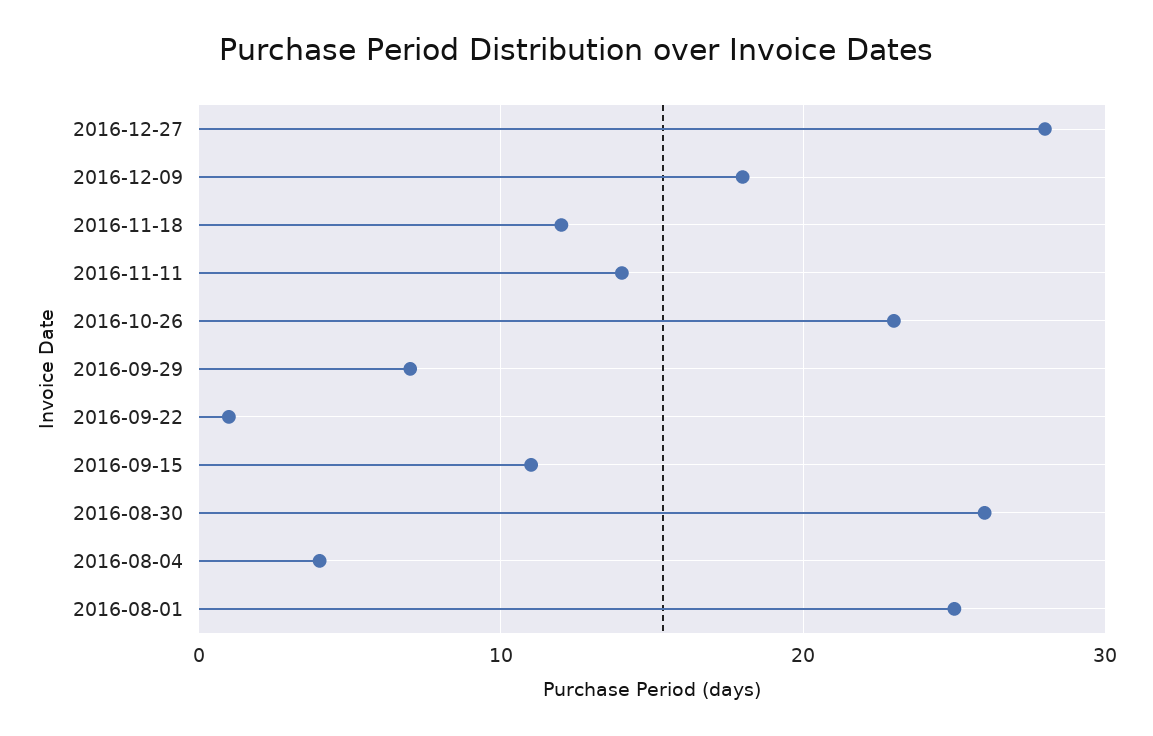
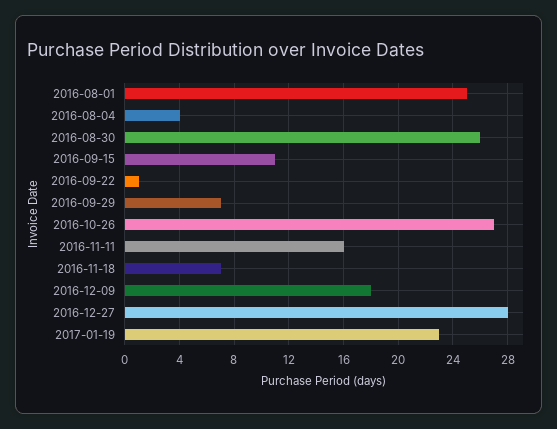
2016-11-18: 12 -> 7
2016-11-11: 14 -> 16
2016-10-26: 23 -> 27
2017-01-19: none -> 23

